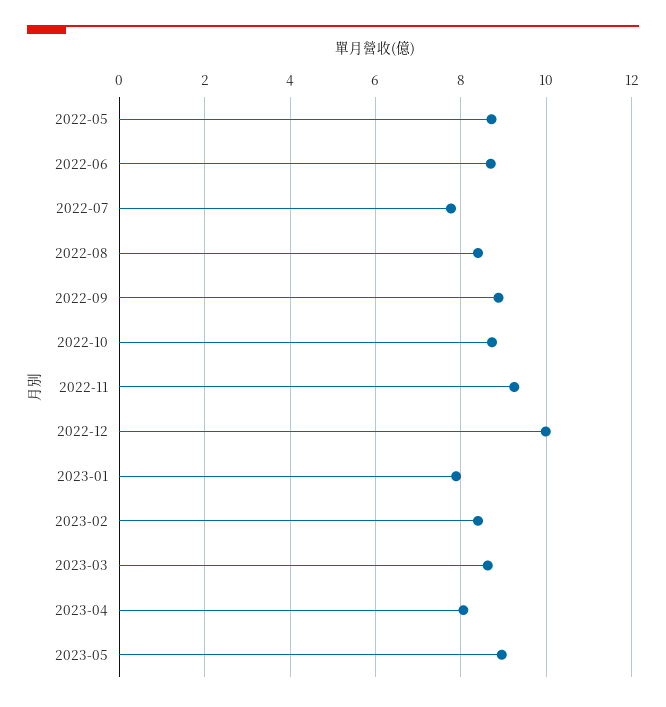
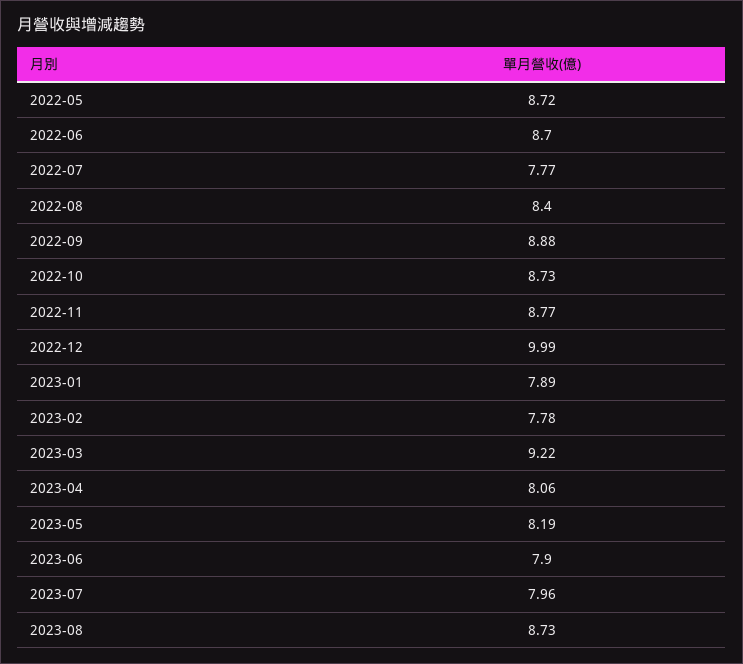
2022-11: 9.2 -> 8.77
2023-02: 8.4 -> 7.78
2023-03: 8.6 -> 9.22
2023-05: 9 -> 8.19
2023-06: none -> 7.9
2023-07: none -> 7.96
2023-08: none -> 8.73

